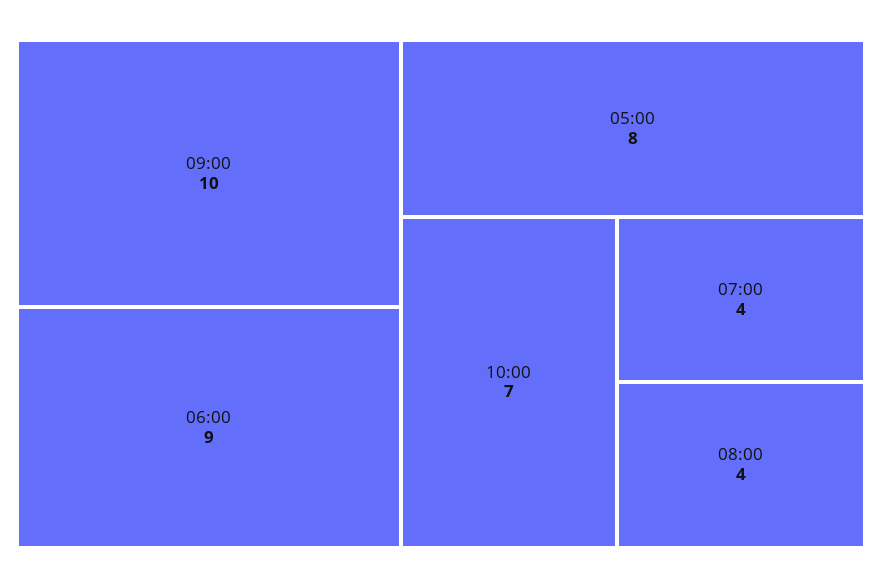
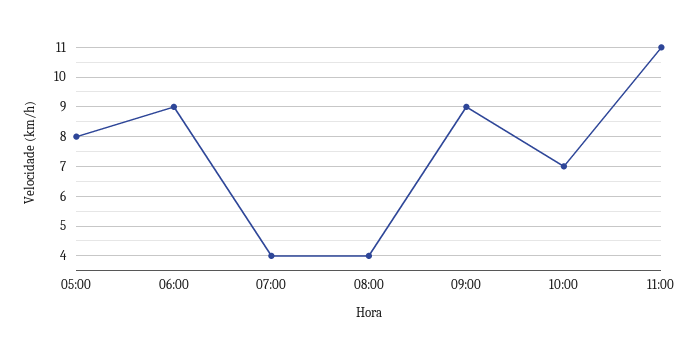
09:00: 10 -> 9
11:00: none -> 11

